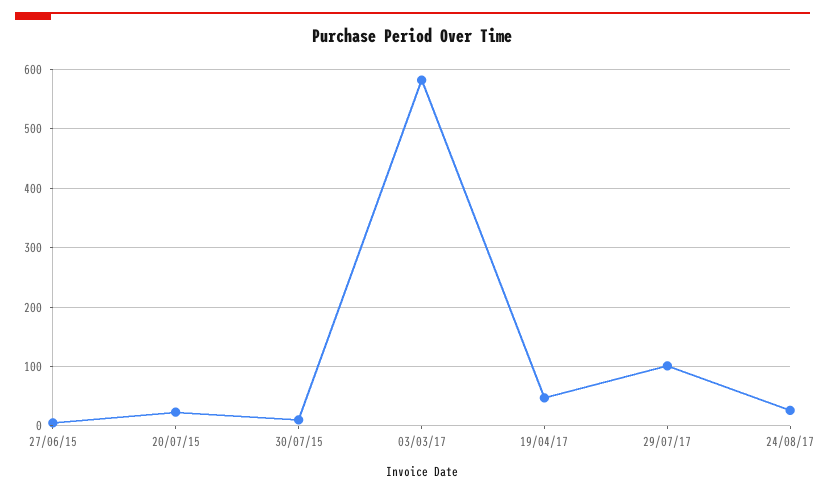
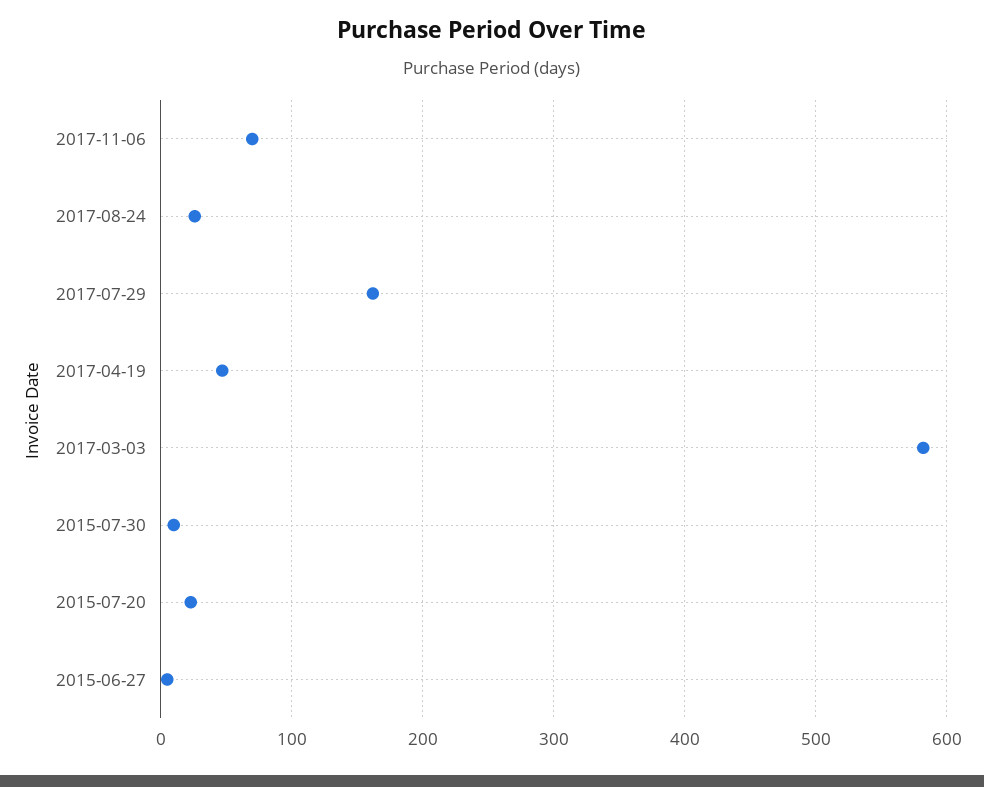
29/07/17: 100 -> 160
2017-11-06: none -> 70

